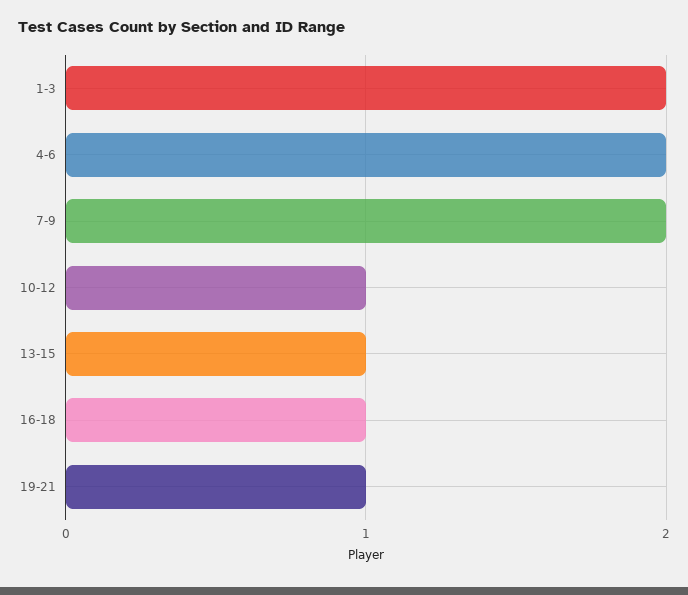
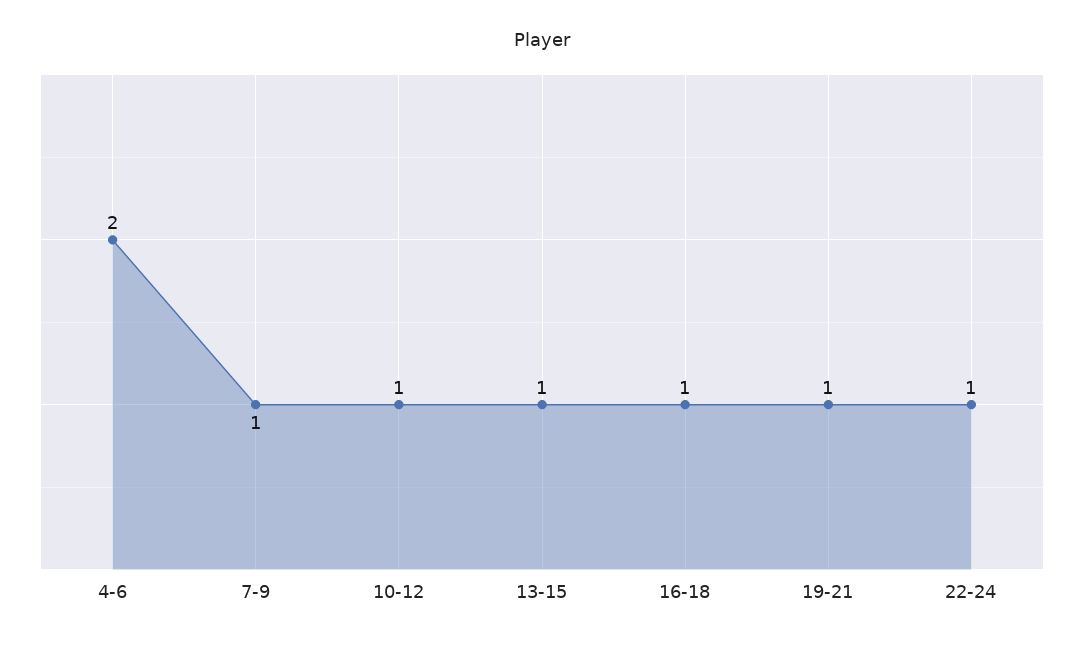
1-3: 2 -> none
7-9: 2 -> 1
22-24: none -> 1

